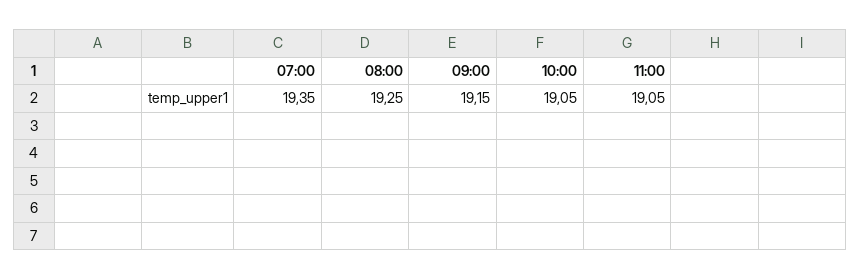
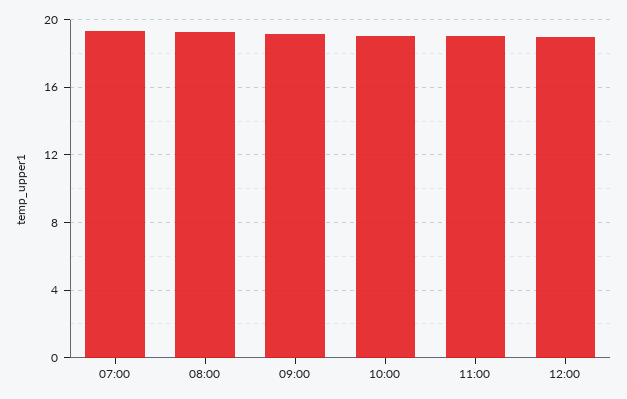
12:00: none -> 19

